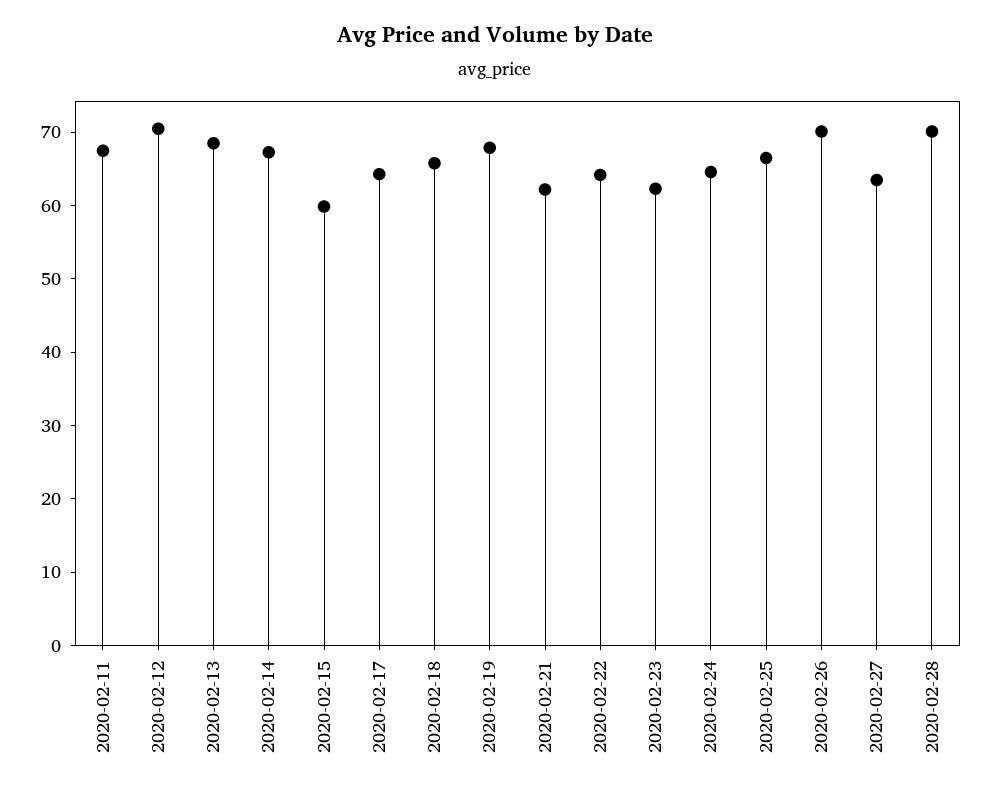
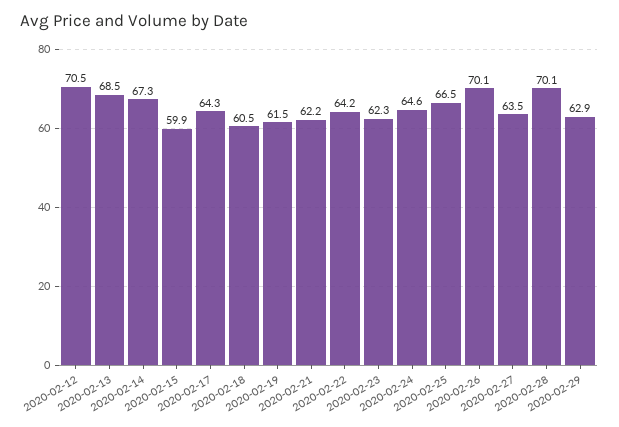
2020-02-11: 68 -> none
2020-02-18: 66 -> 60.5
2020-02-19: 68 -> 61.5
2020-02-29: none -> 62.9

